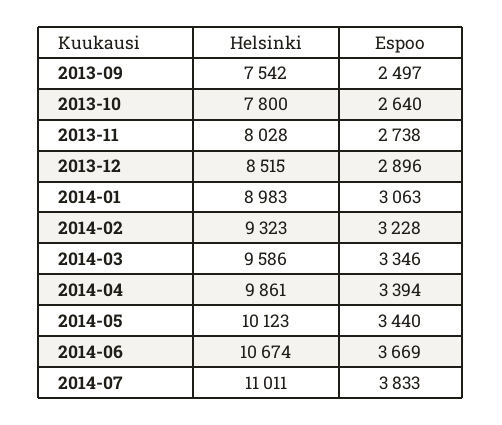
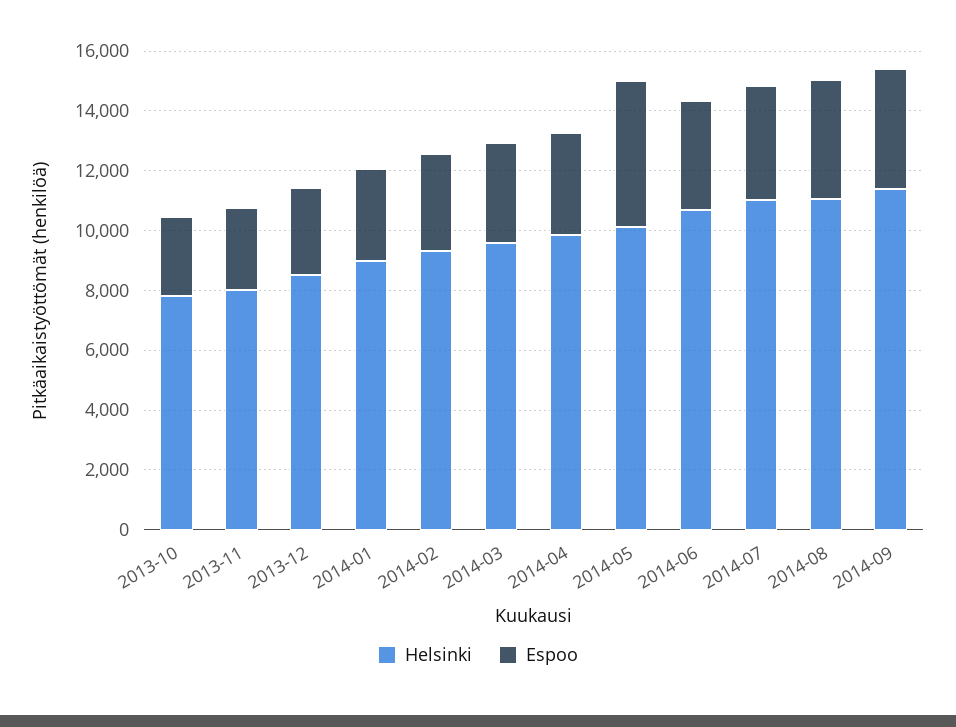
Helsinki, 2013-09: 7542 -> none
Espoo, 2013-09: 2497 -> none
Espoo, 2014-05: 3440 -> 5000
Helsinki, 2014-08: none -> 11000
Espoo, 2014-08: none -> 4000
Helsinki, 2014-09: none -> 11500
Espoo, 2014-09: none -> 4000

